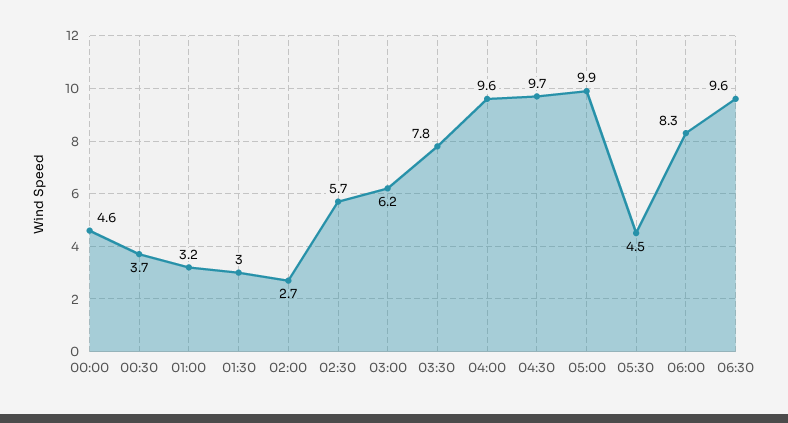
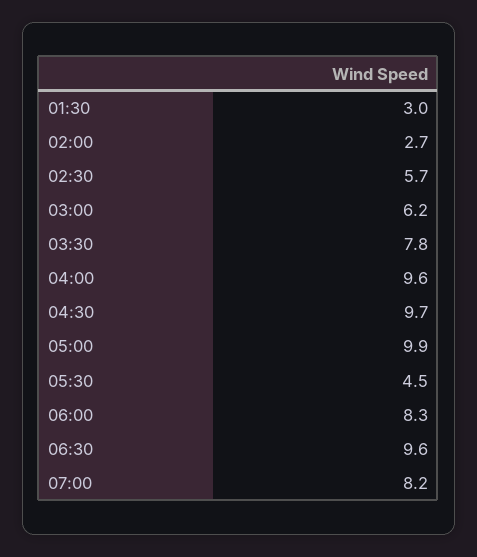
00:00: 4.6 -> none
00:30: 3.7 -> none
01:00: 3.2 -> none
07:00: none -> 8.2

